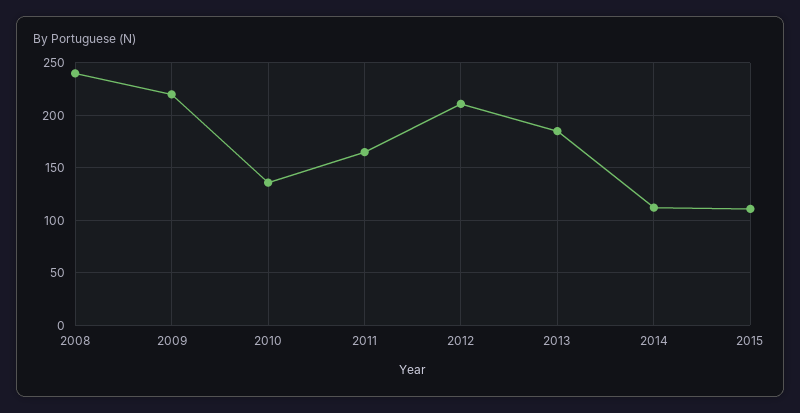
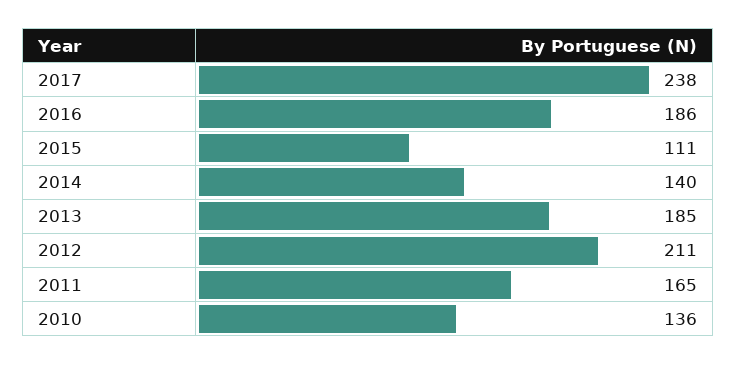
2008: 240 -> none
2009: 220 -> none
2014: 110 -> 140
2017: none -> 238
2016: none -> 186

